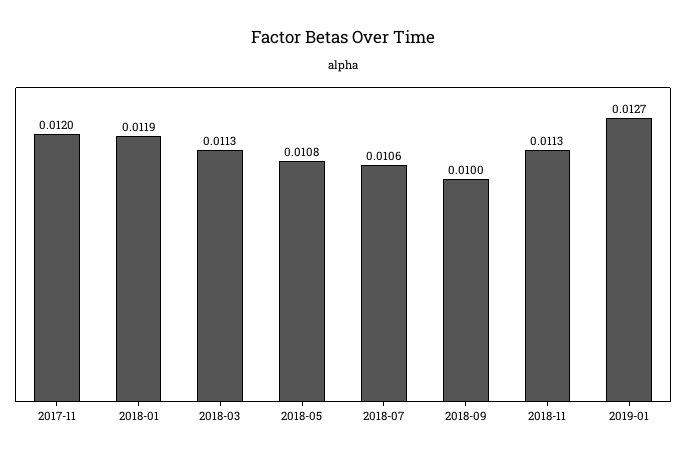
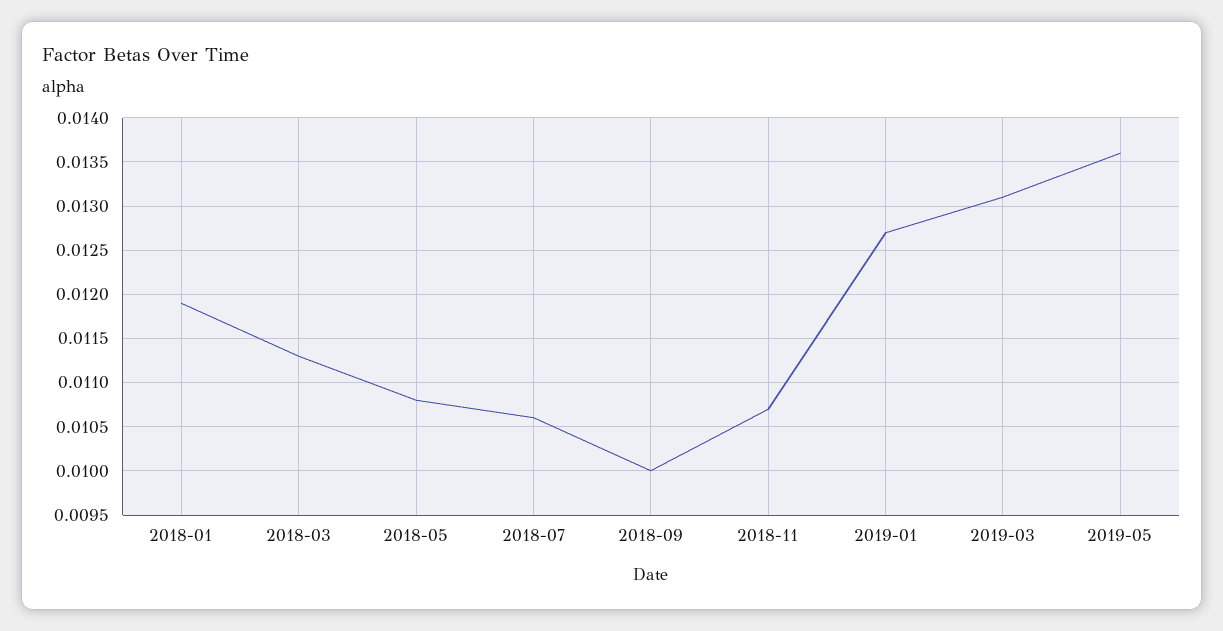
2017-11: 0.012 -> none
2018-11: 0.0113 -> 0.0107
2019-03: none -> 0.0131
2019-05: none -> 0.0136

